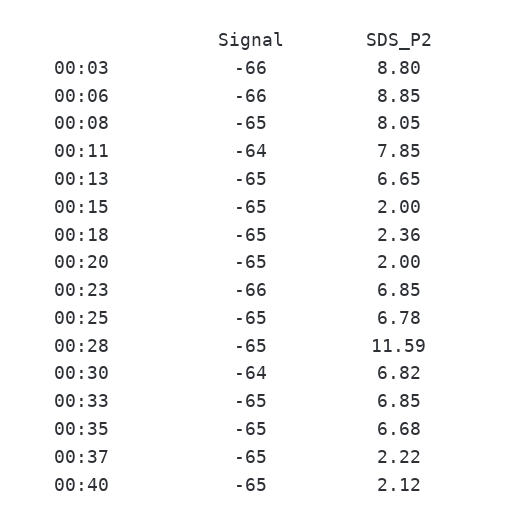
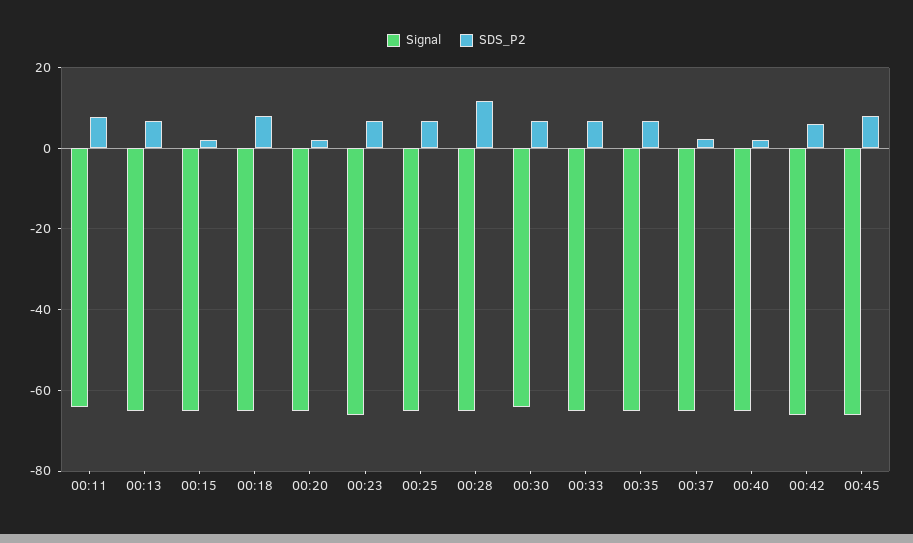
Signal, 00:03: -66 -> none
SDS_P2, 00:03: 8.8 -> none
Signal, 00:06: -66 -> none
SDS_P2, 00:06: 8.85 -> none
Signal, 00:08: -65 -> none
SDS_P2, 00:08: 8.05 -> none
SDS_P2, 00:18: 2.36 -> 8
Signal, 00:42: none -> -66
SDS_P2, 00:42: none -> 6
Signal, 00:45: none -> -66
SDS_P2, 00:45: none -> 8

